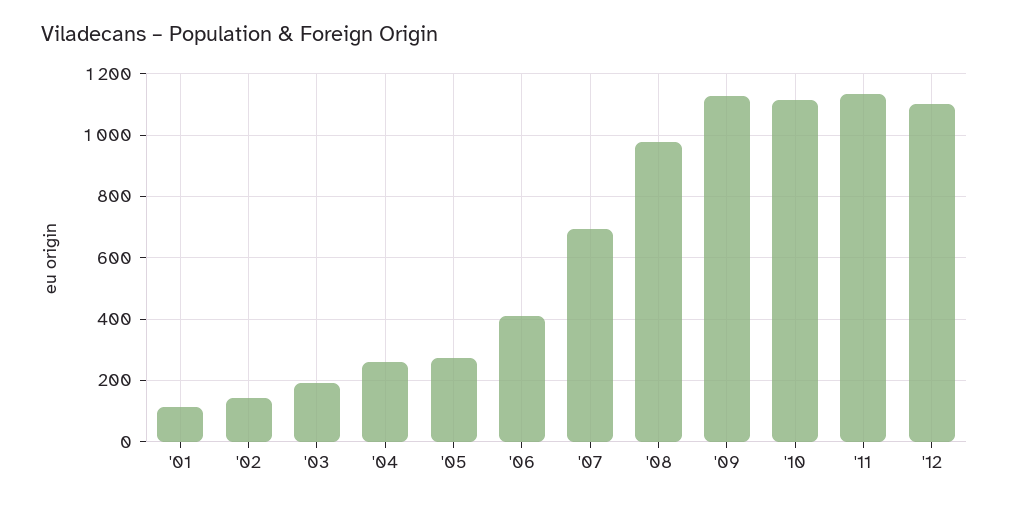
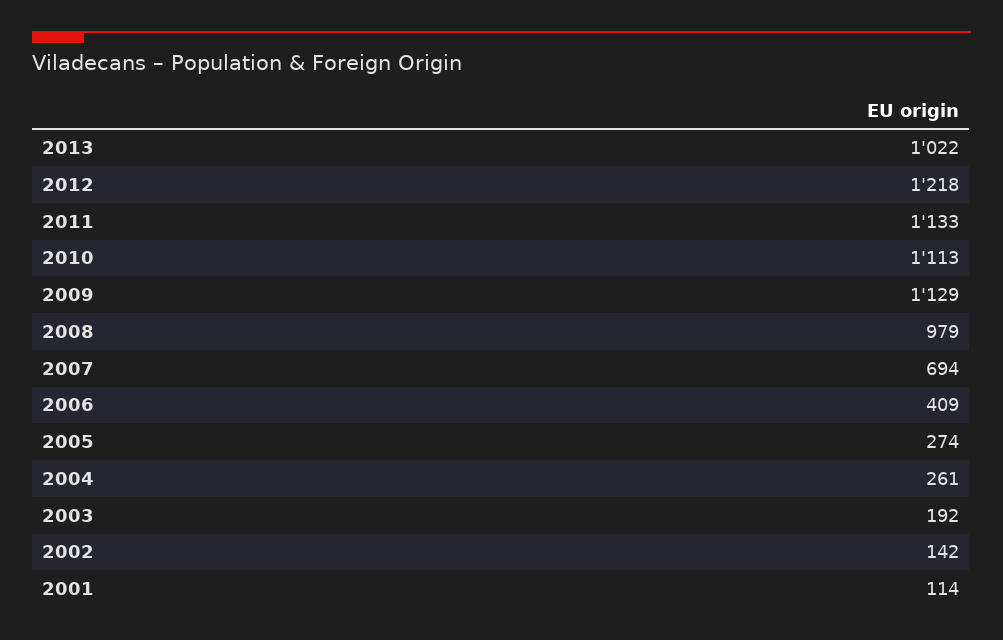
'12: 1100 -> 1218
2013: none -> 1022

